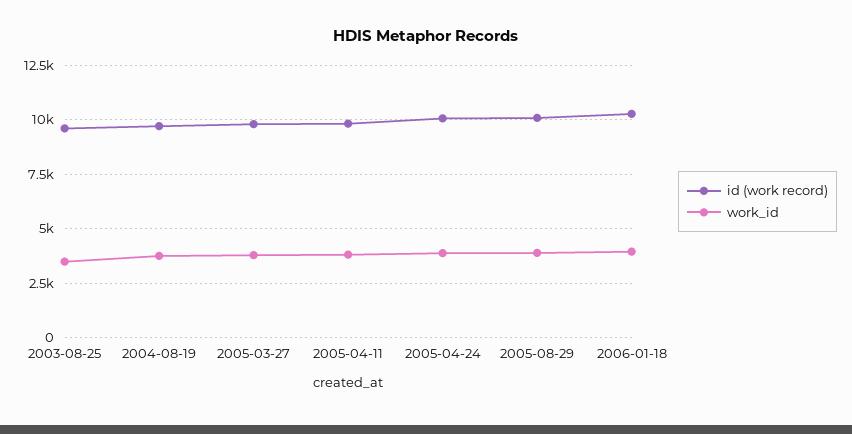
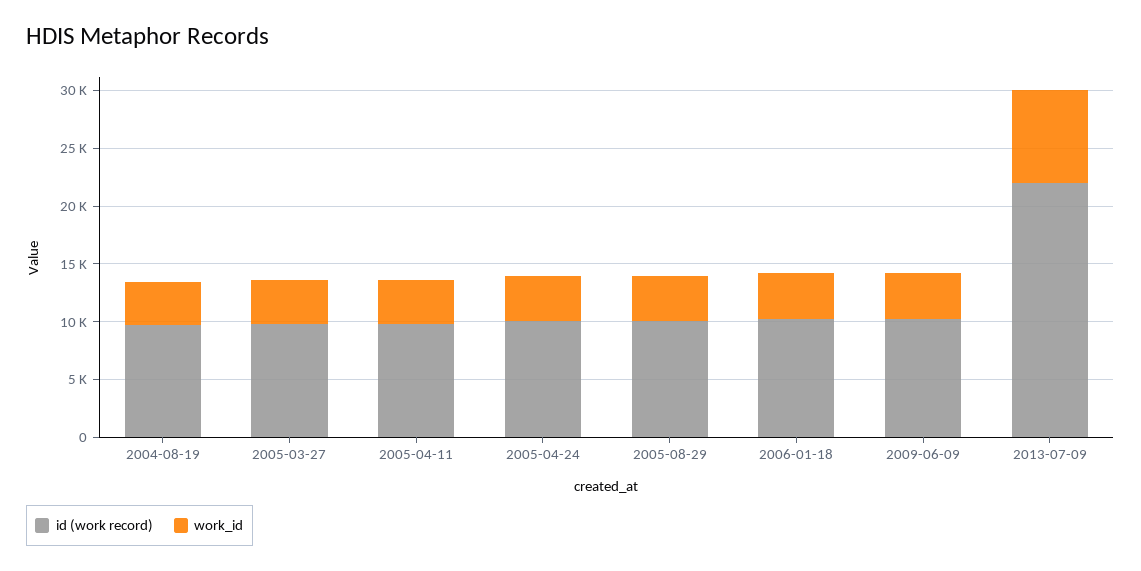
id (work record), 2003-08-25: 9500 -> none
work_id, 2003-08-25: 3500 -> none
id (work record), 2009-06-09: none -> 10000
work_id, 2009-06-09: none -> 4000
id (work record), 2013-07-09: none -> 22000
work_id, 2013-07-09: none -> 8000

